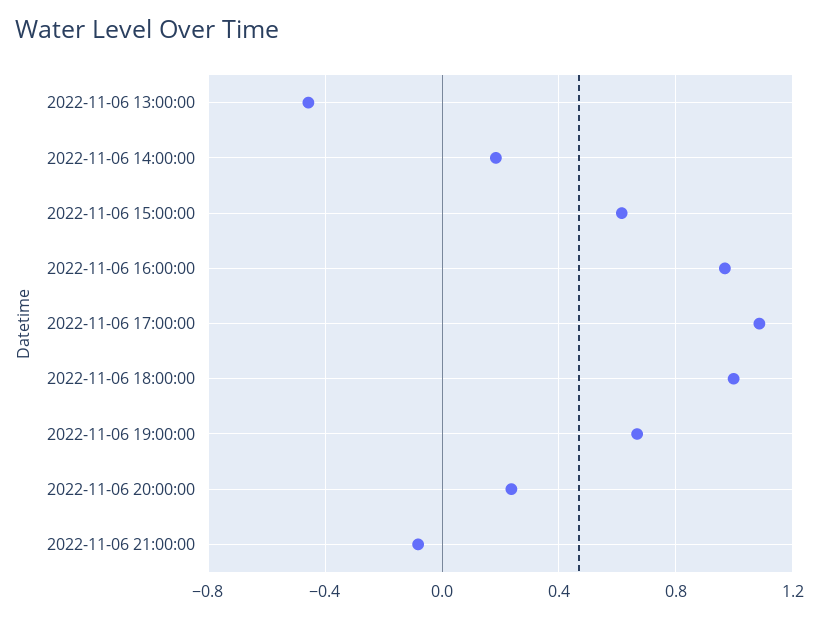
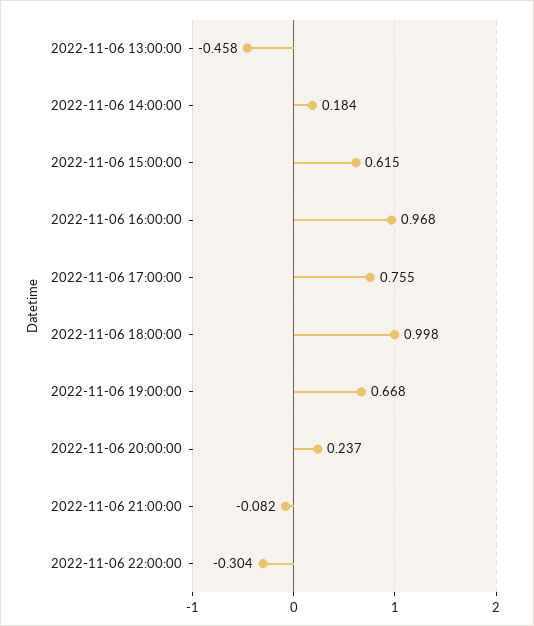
2022-11-06 17:00:00: 1.1 -> 0.755
2022-11-06 22:00:00: none -> -0.304

